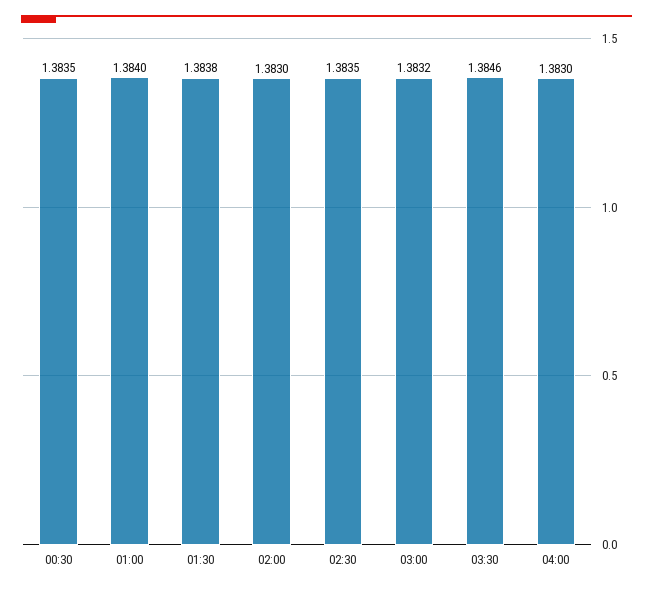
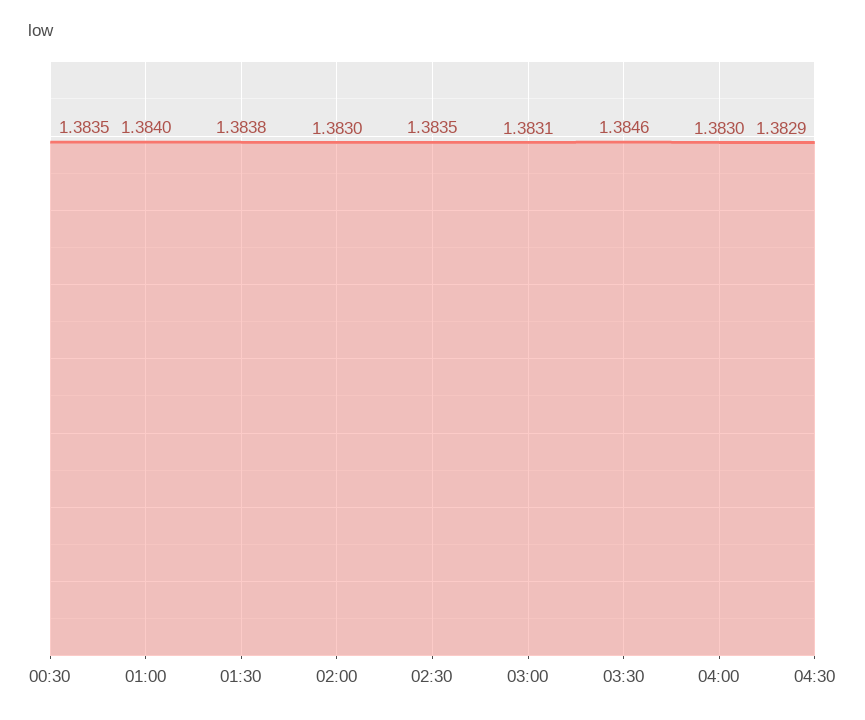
03:00: 1.3832 -> 1.3831
04:30: none -> 1.3829

